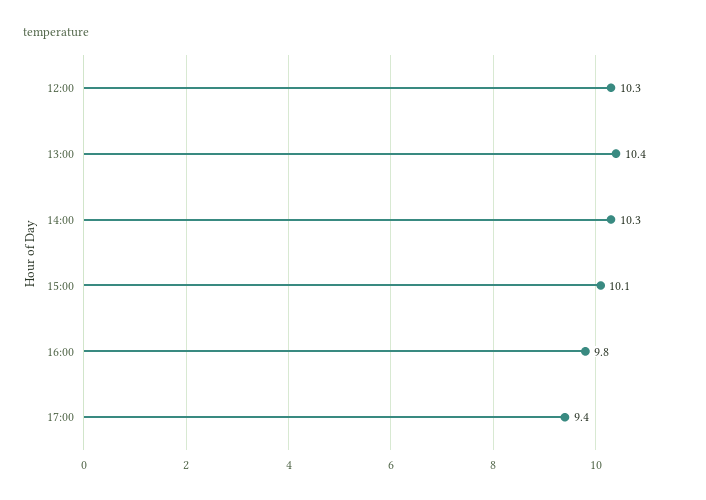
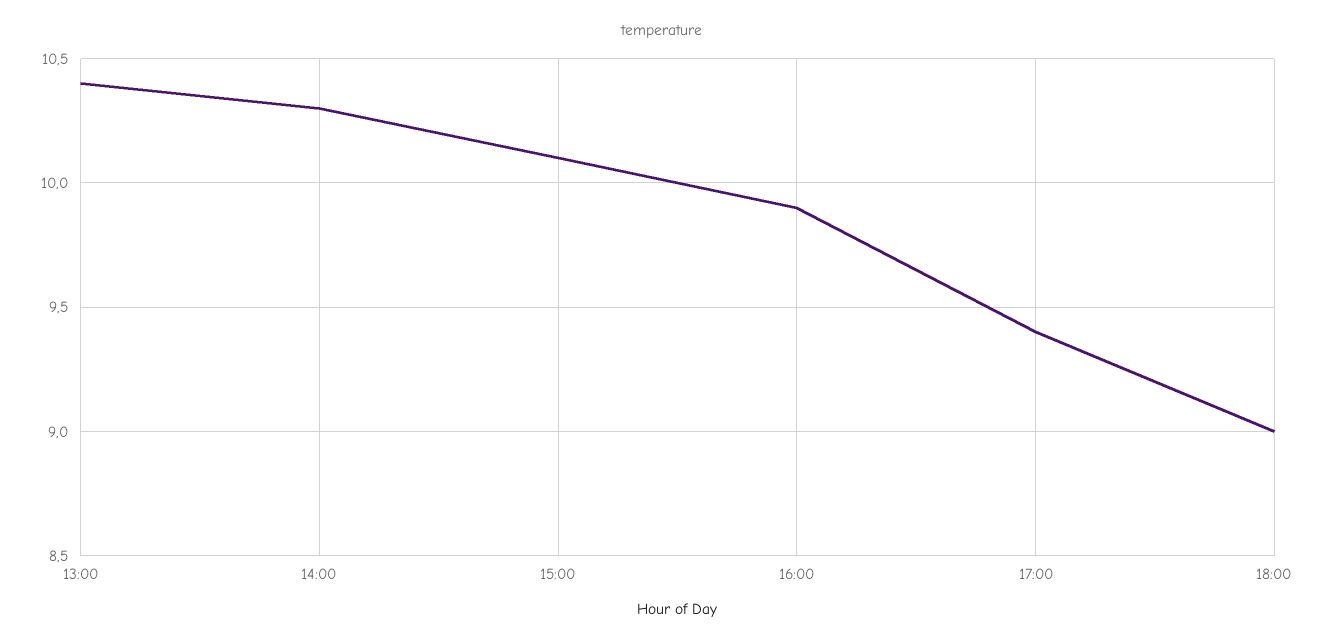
12:00: 10.3 -> none
16:00: 9.8 -> 9.9
18:00: none -> 9

